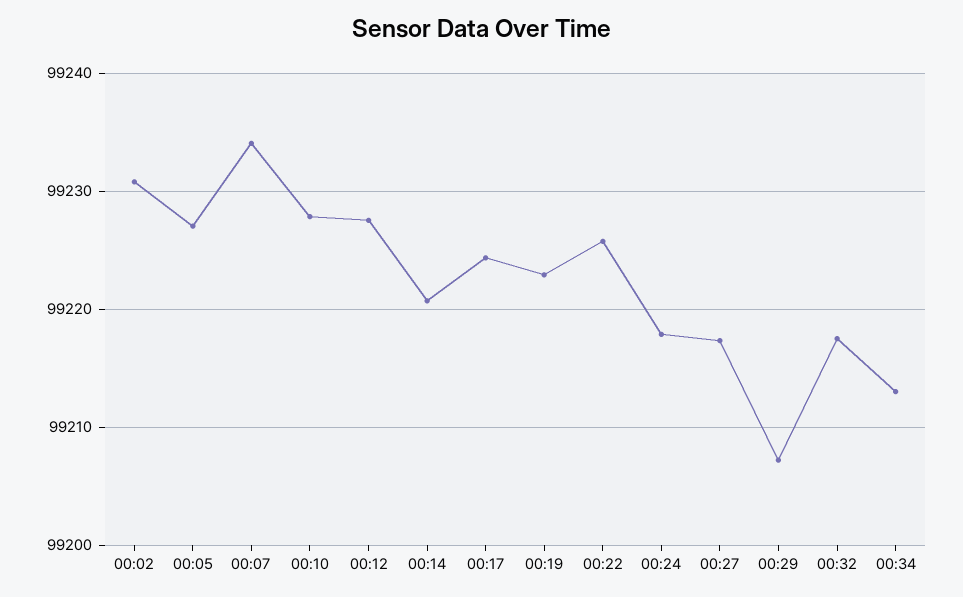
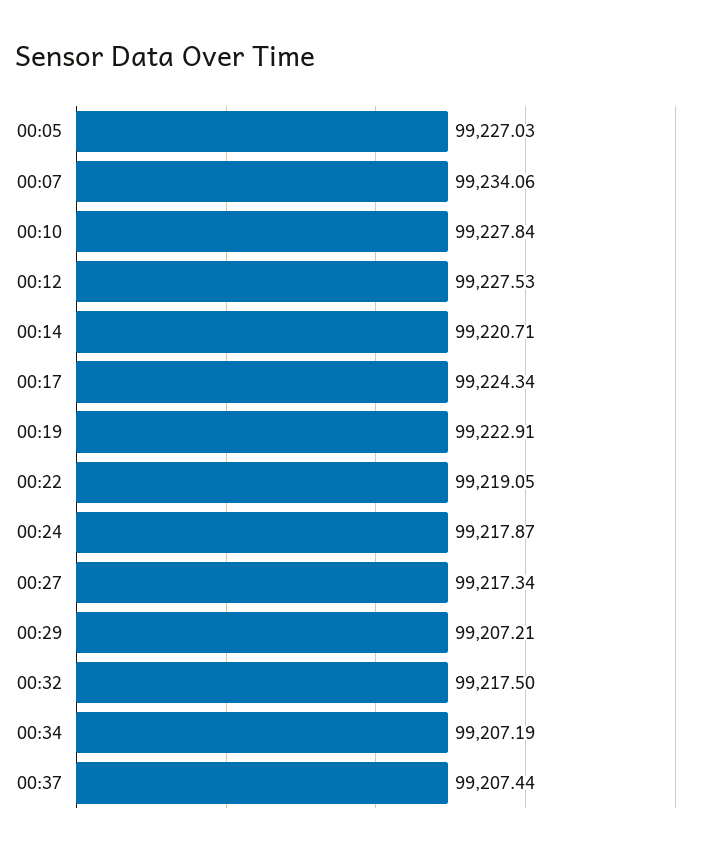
00:02: 99231 -> none
00:22: 99226 -> 99219.05
00:34: 99213 -> 99207.19
00:37: none -> 99207.44

